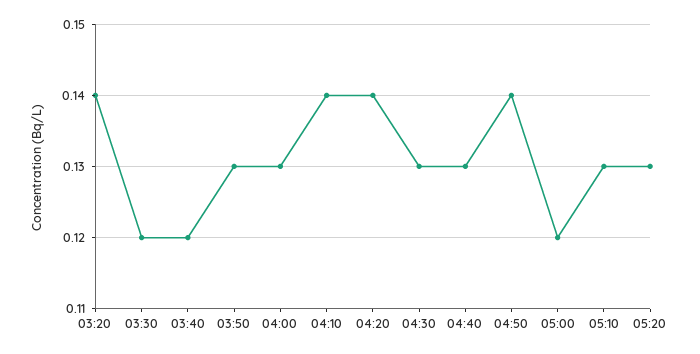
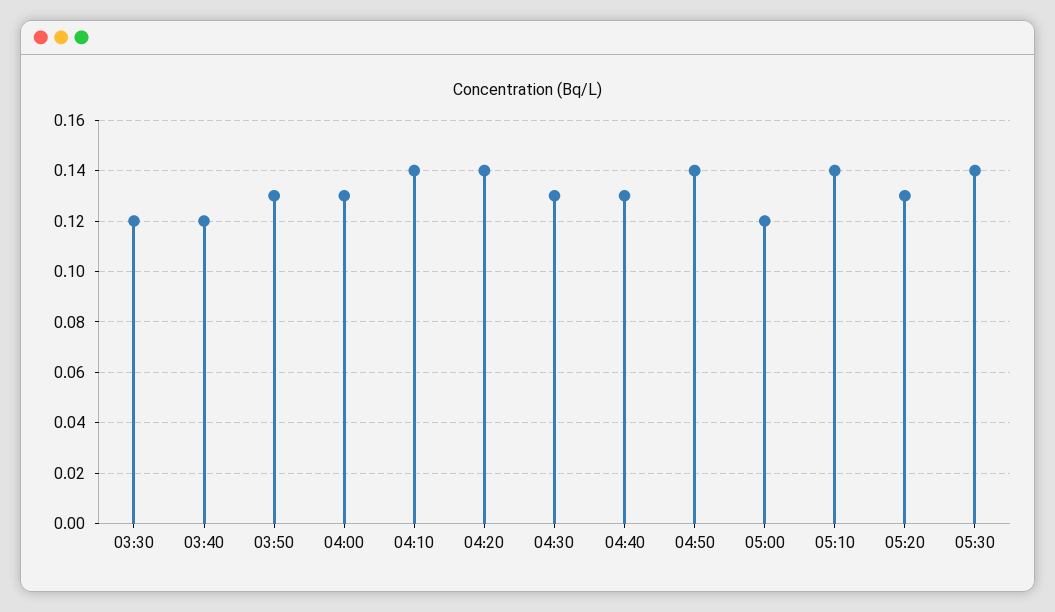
03:20: 0.14 -> none
05:10: 0.13 -> 0.14
05:30: none -> 0.14

